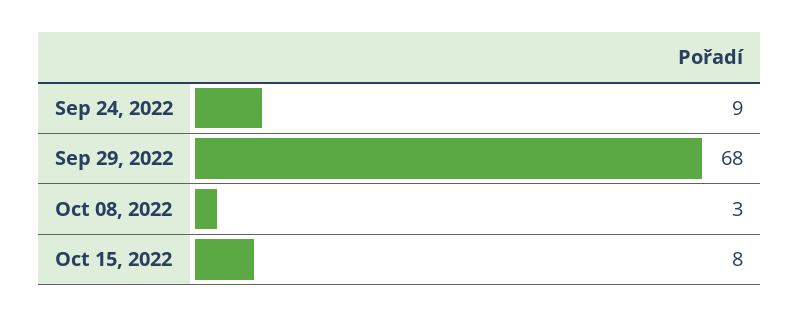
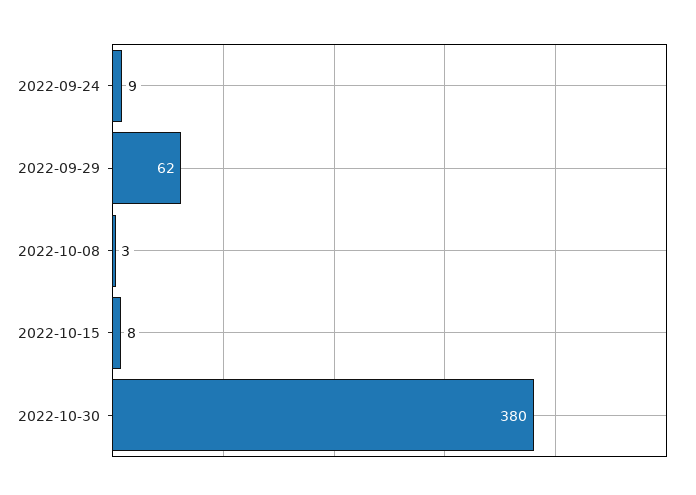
Sep 29, 2022: 68 -> 62
2022-10-30: none -> 380

